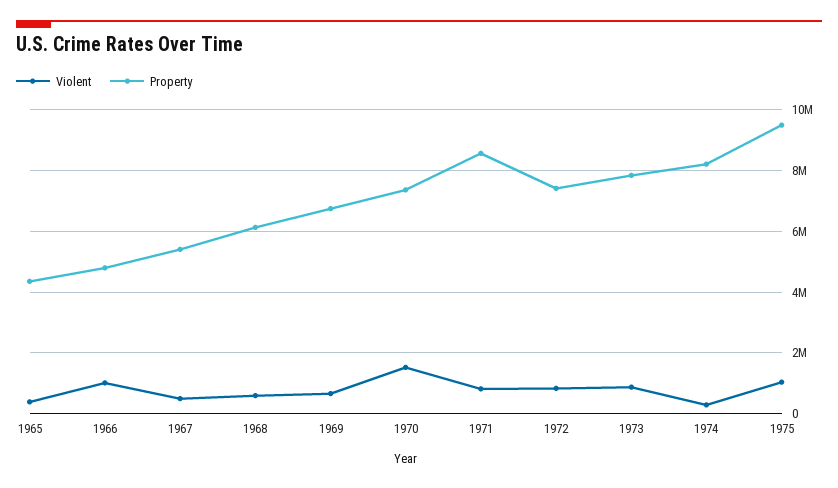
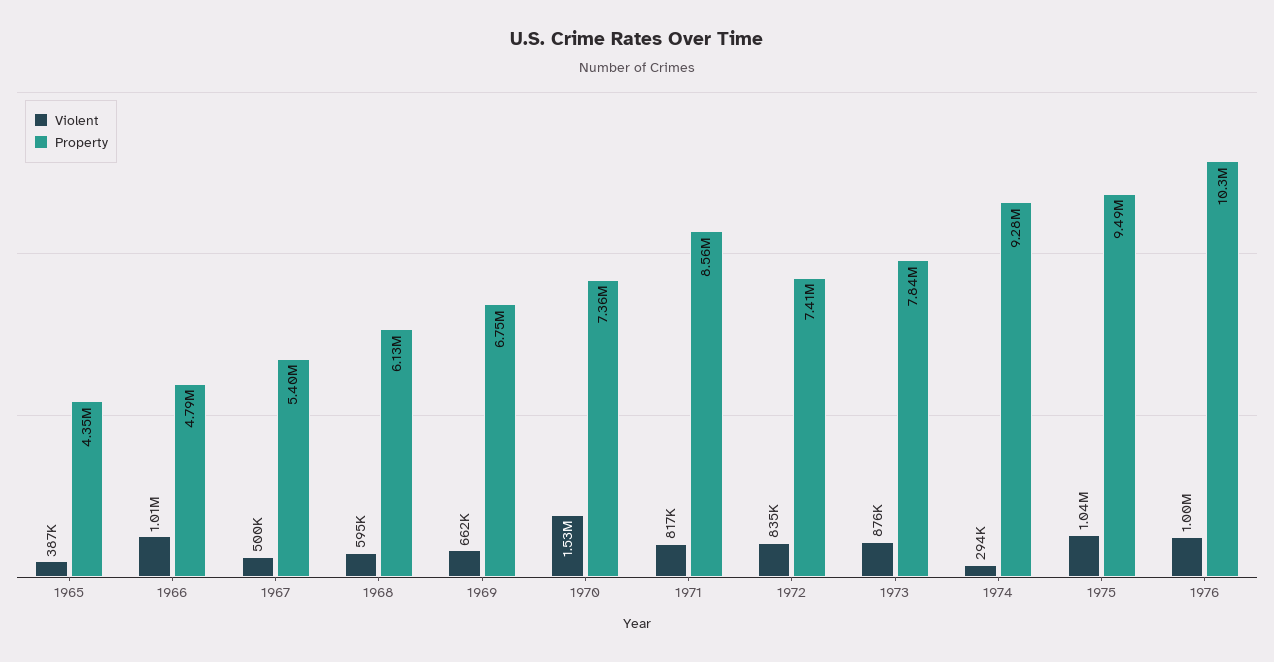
Property, 1974: 8200000 -> 9280000
Violent, 1976: none -> 1000000
Property, 1976: none -> 10300000

